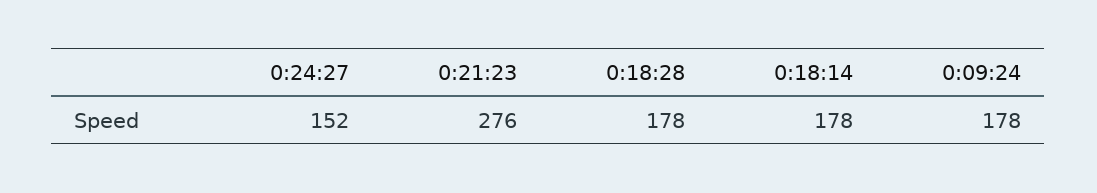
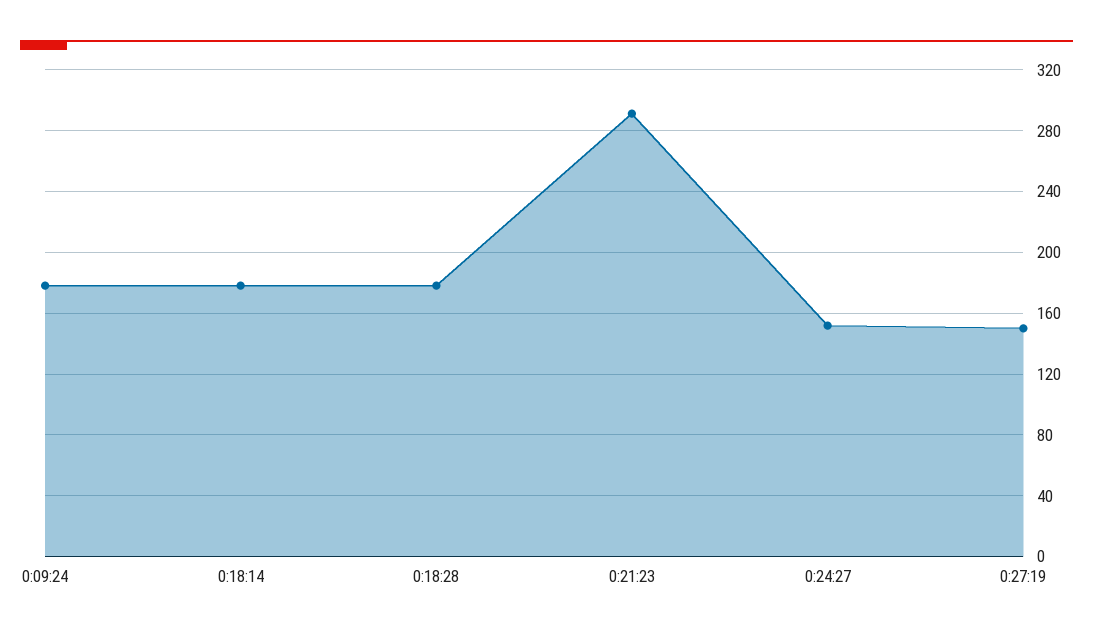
0:21:23: 276 -> 290
0:27:19: none -> 150

